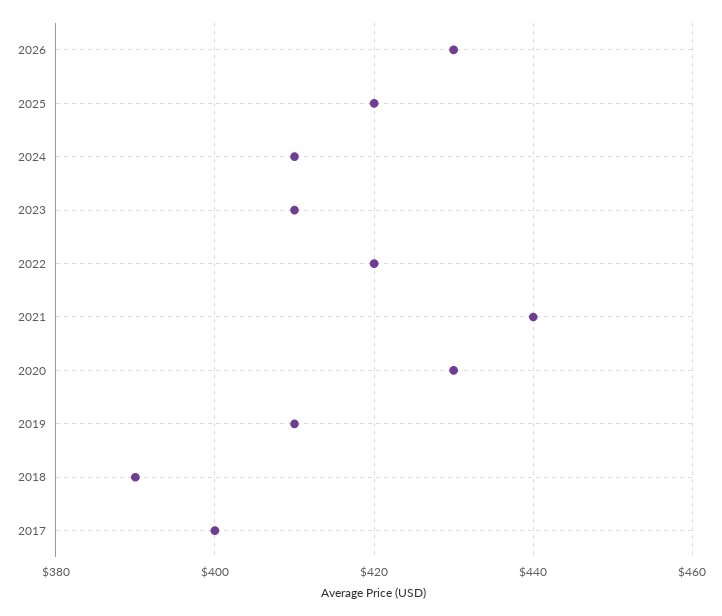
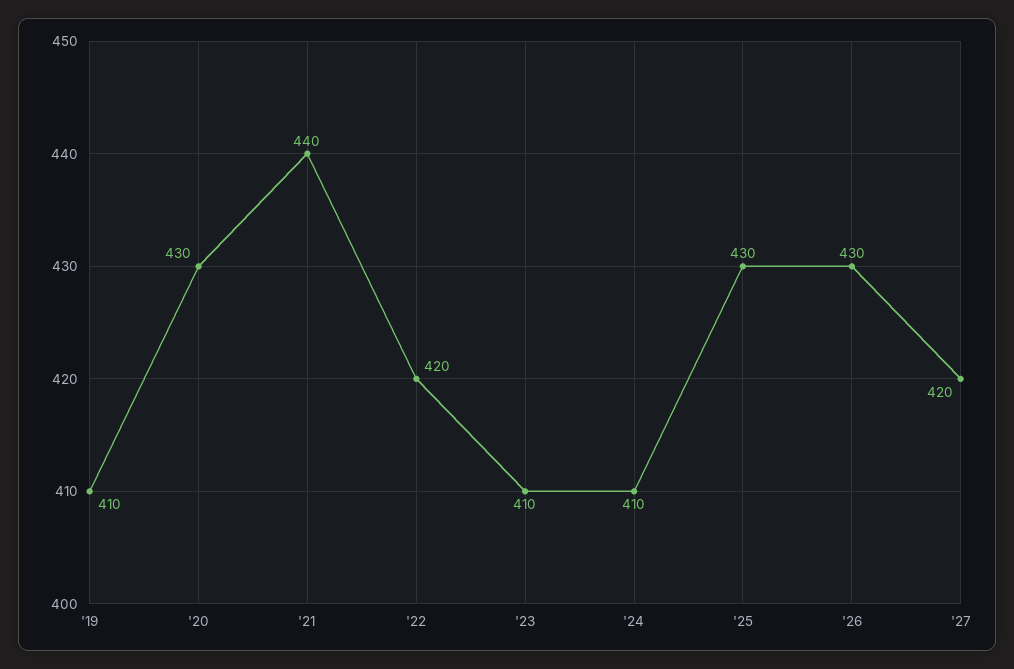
2025: 420 -> 430
2018: 390 -> none
2017: 400 -> none
'27: none -> 420

